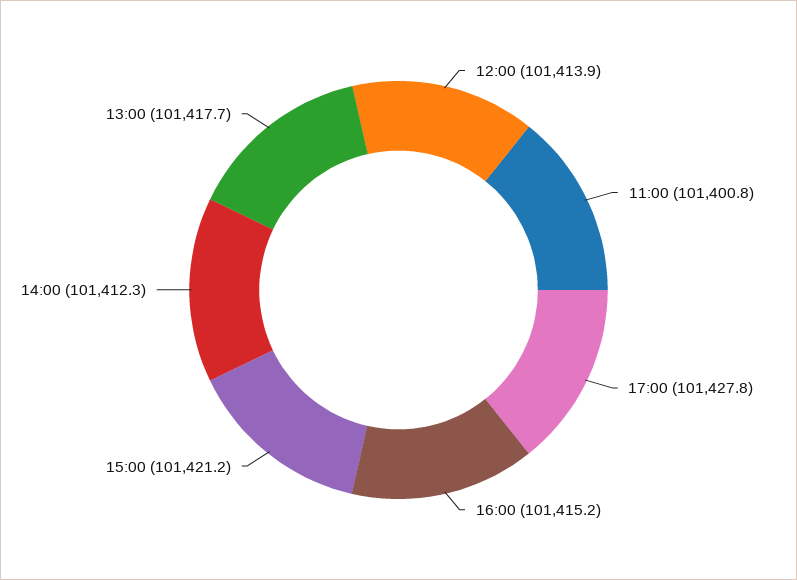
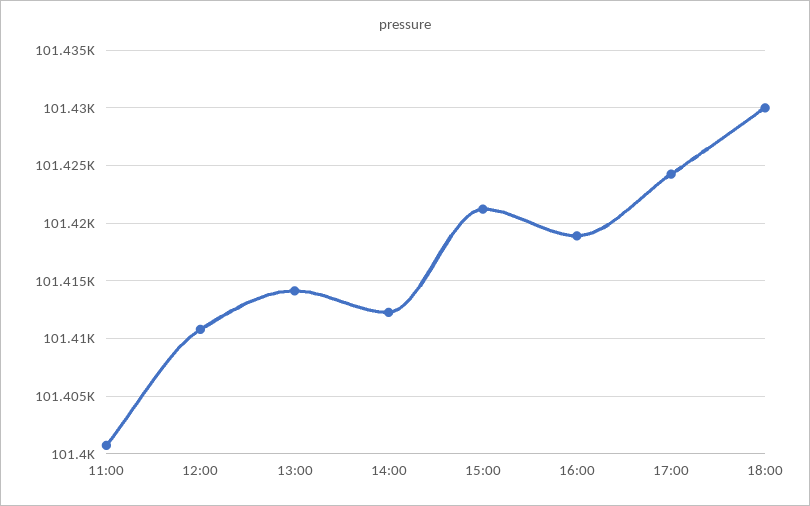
12:00: 101413.9 -> 101411
17:00: 101427.8 -> 101424
16:00: 101415.2 -> 101419
13:00: 101417.7 -> 101414
18:00: none -> 101430

